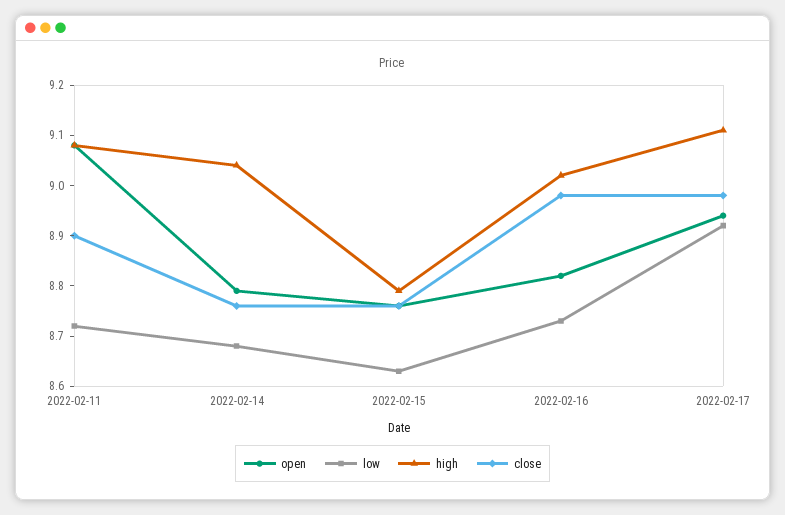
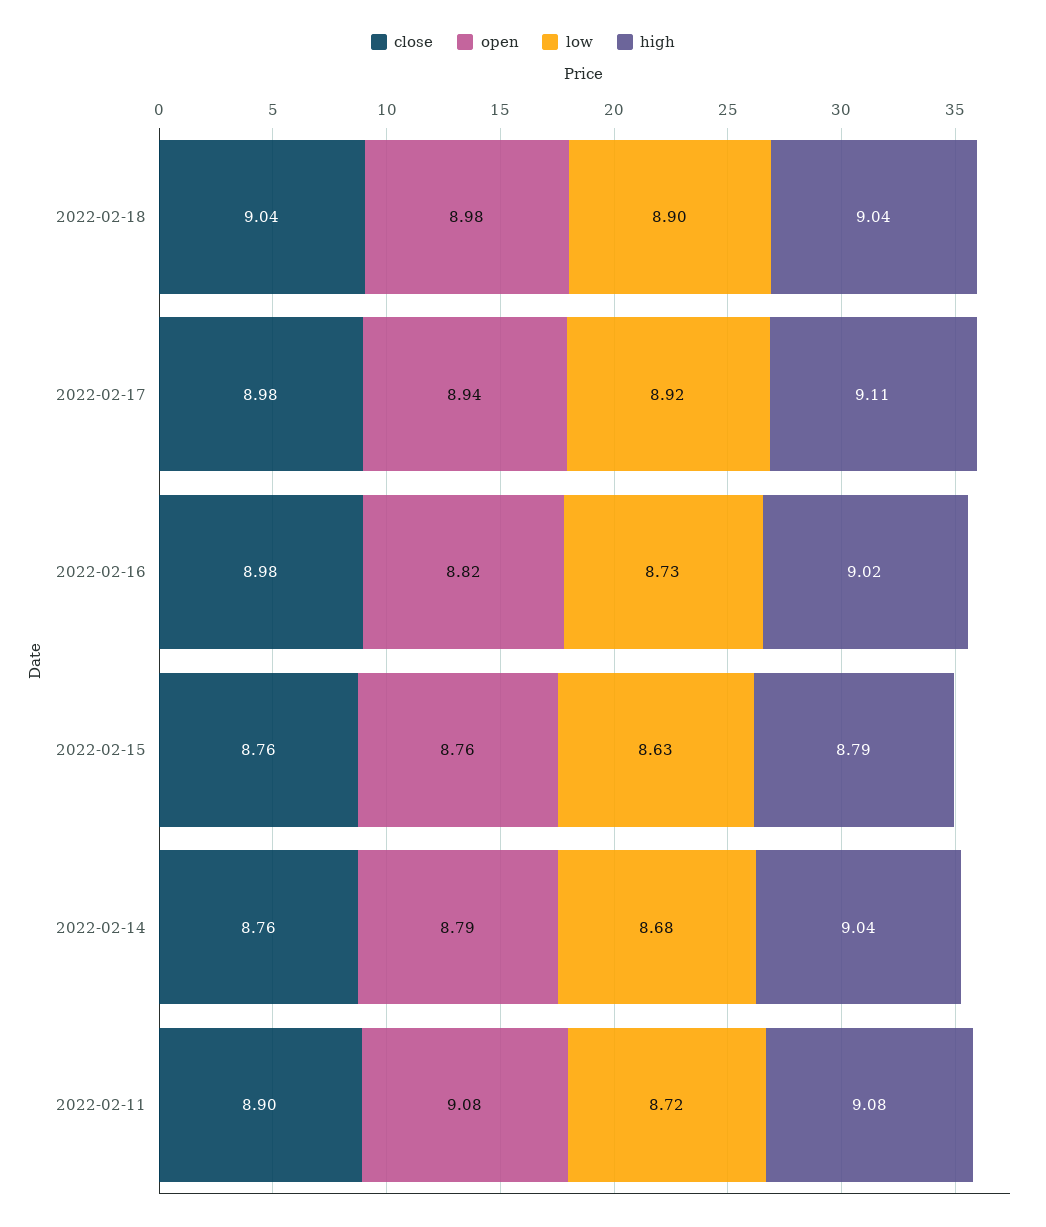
close, 2022-02-18: none -> 9.04
open, 2022-02-18: none -> 8.98
low, 2022-02-18: none -> 8.9
high, 2022-02-18: none -> 9.04

